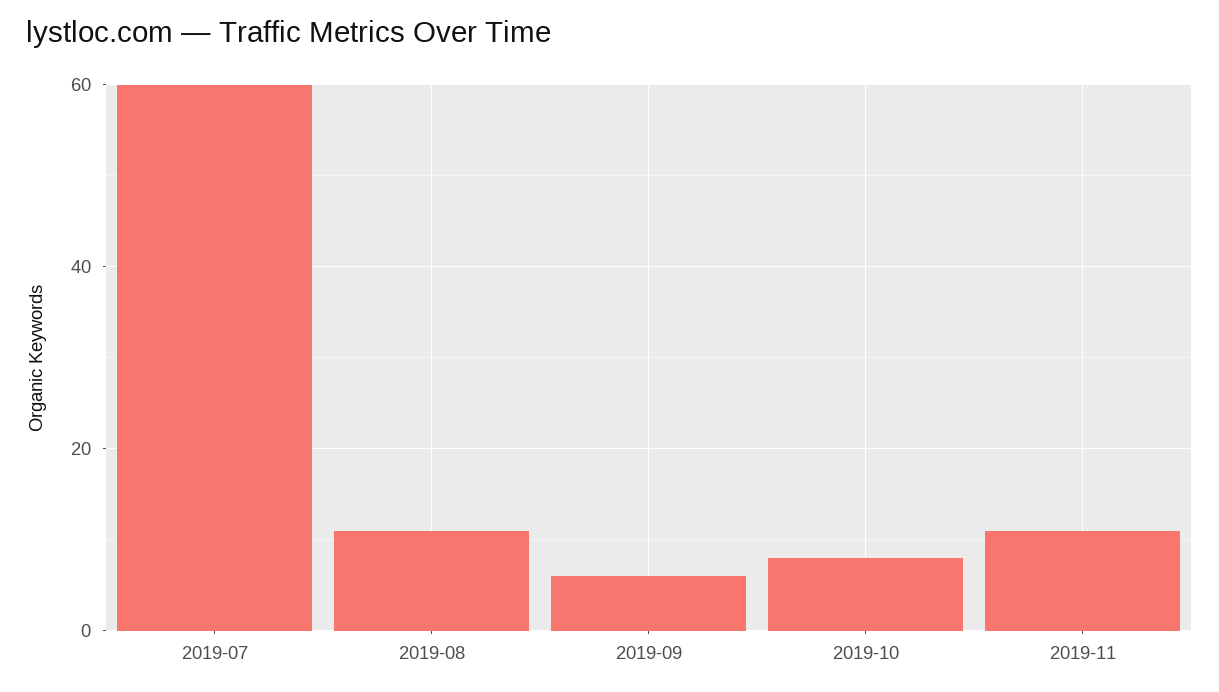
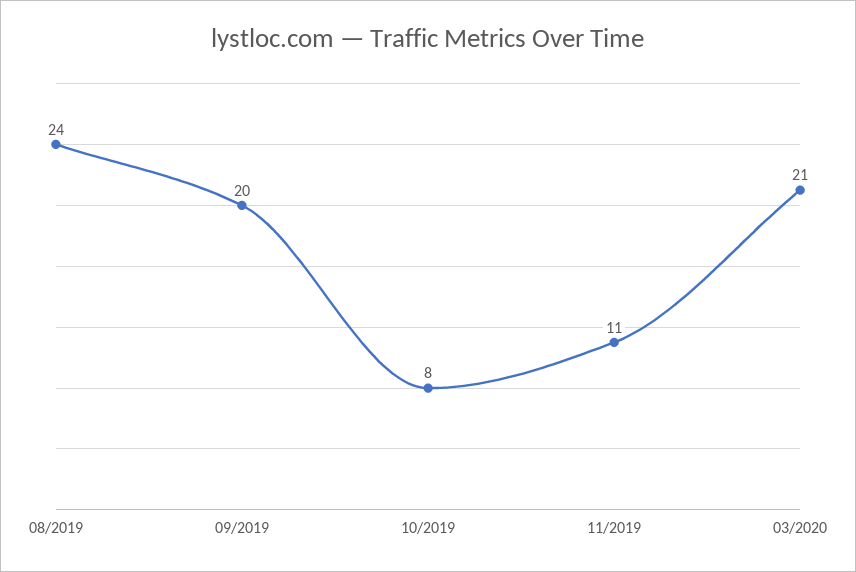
2019-07: 60 -> none
2019-08: 10 -> 24
2019-09: 5 -> 20
03/2020: none -> 21

